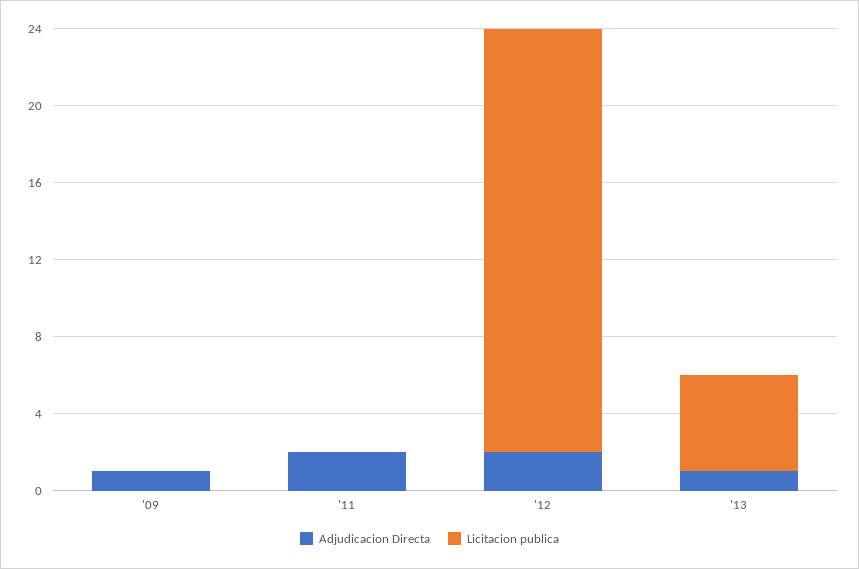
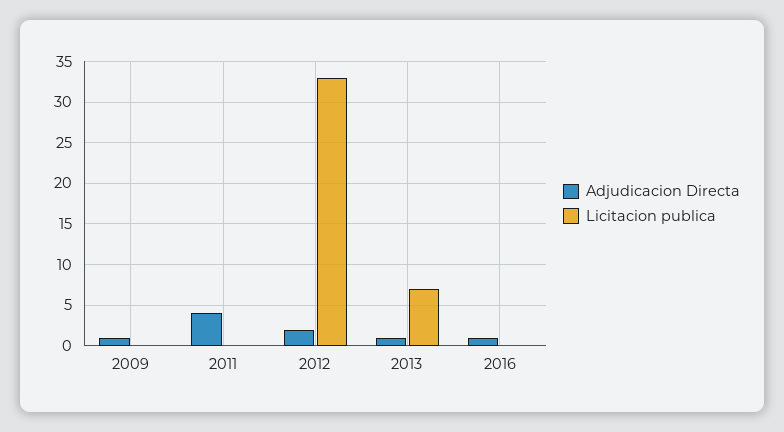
Adjudicacion Directa, '11: 2 -> 4
Licitacion publica, '12: 22 -> 33
Licitacion publica, '13: 5 -> 7
Adjudicacion Directa, 2016: none -> 1
Licitacion publica, 2016: none -> 0

